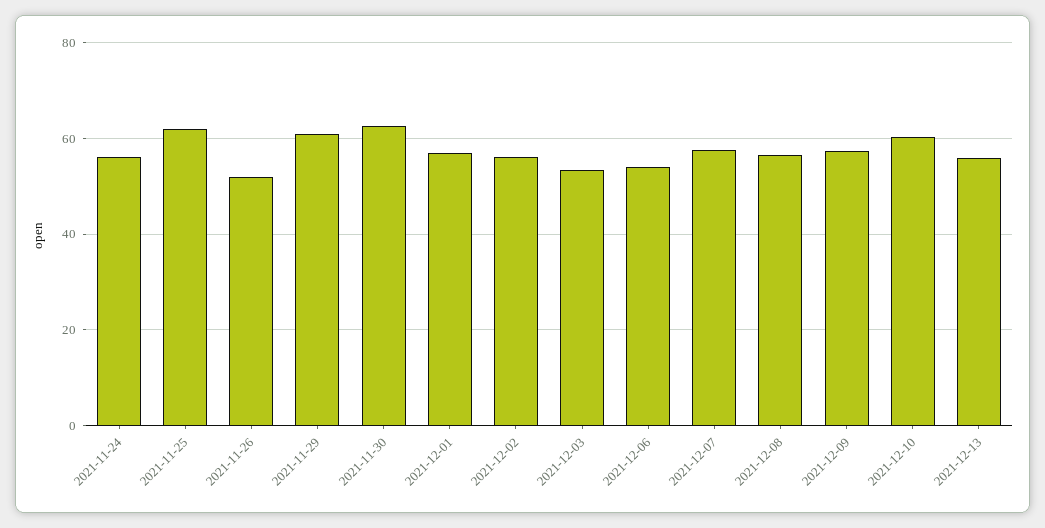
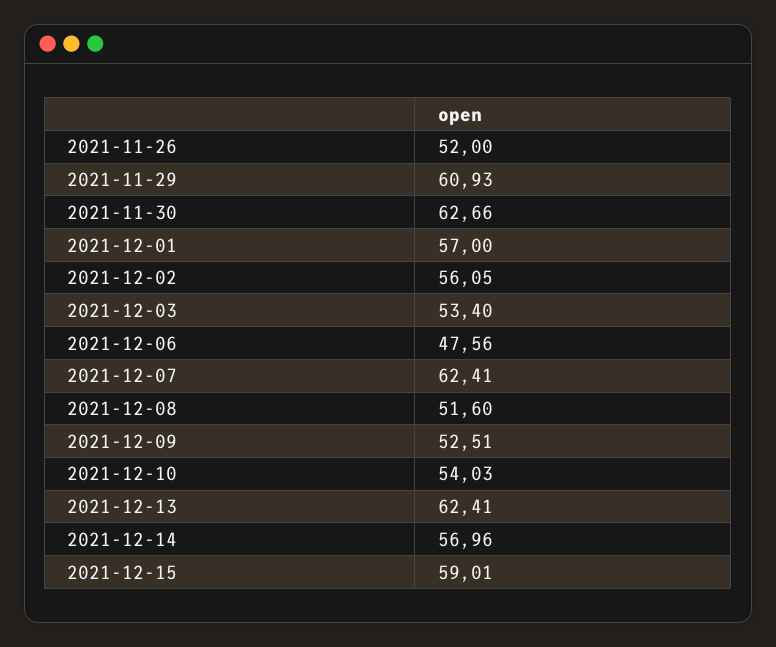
2021-11-24: 56 -> none
2021-11-25: 62 -> none
2021-12-06: 54 -> 47.56
2021-12-07: 58 -> 62.41
2021-12-08: 56 -> 51.6
2021-12-09: 58 -> 52.51
2021-12-10: 60 -> 54.03
2021-12-13: 56 -> 62.41
2021-12-14: none -> 56.96
2021-12-15: none -> 59.01

